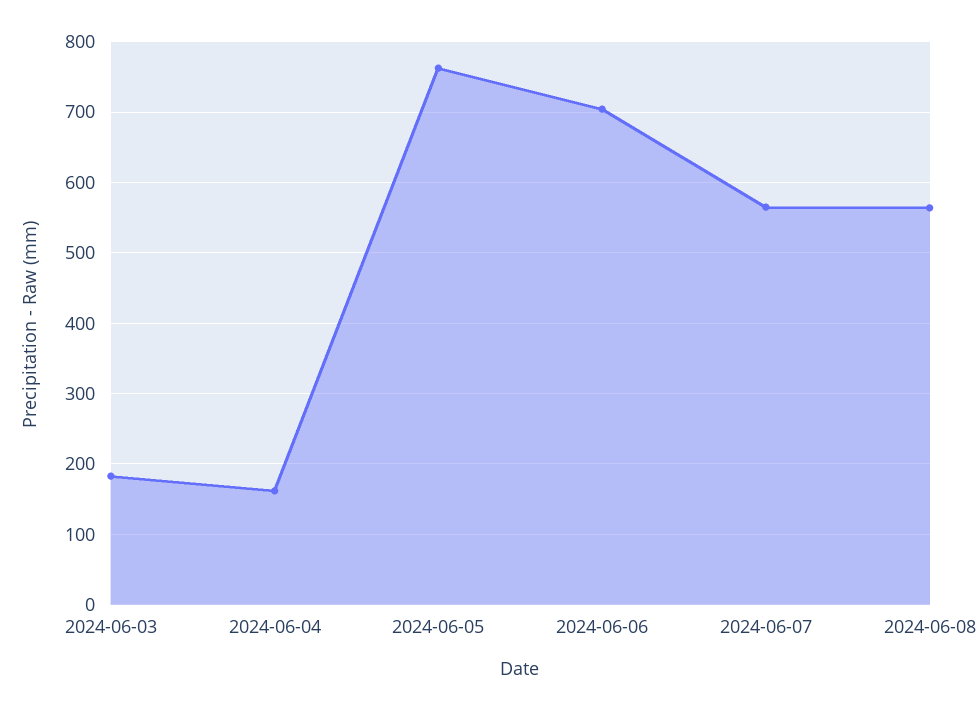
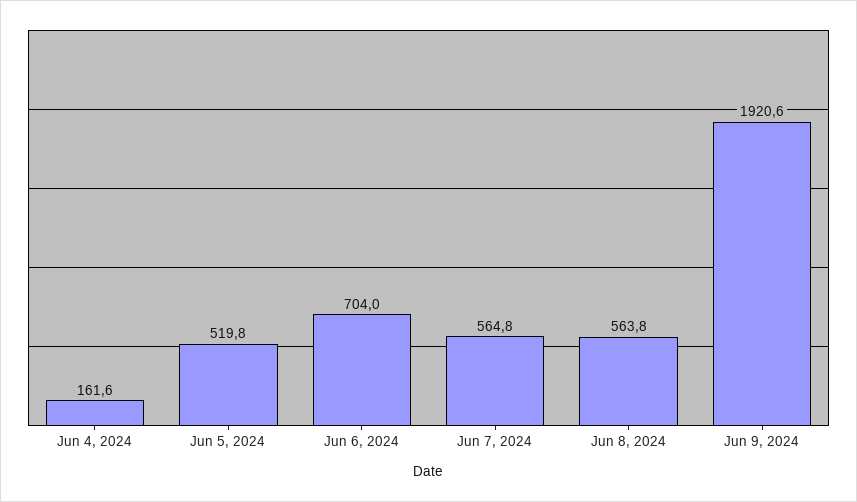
2024-06-03: 180 -> none
2024-06-05: 760 -> 519.8
Jun 9, 2024: none -> 1920.6

